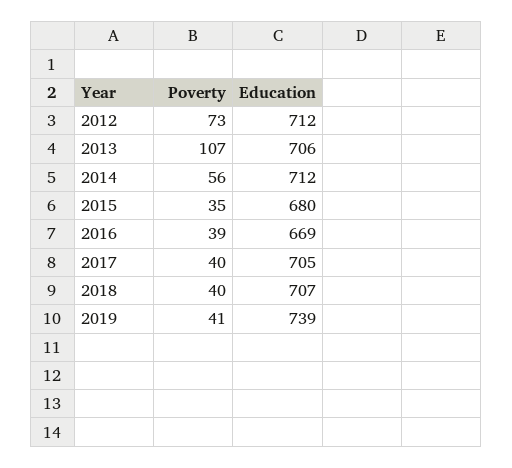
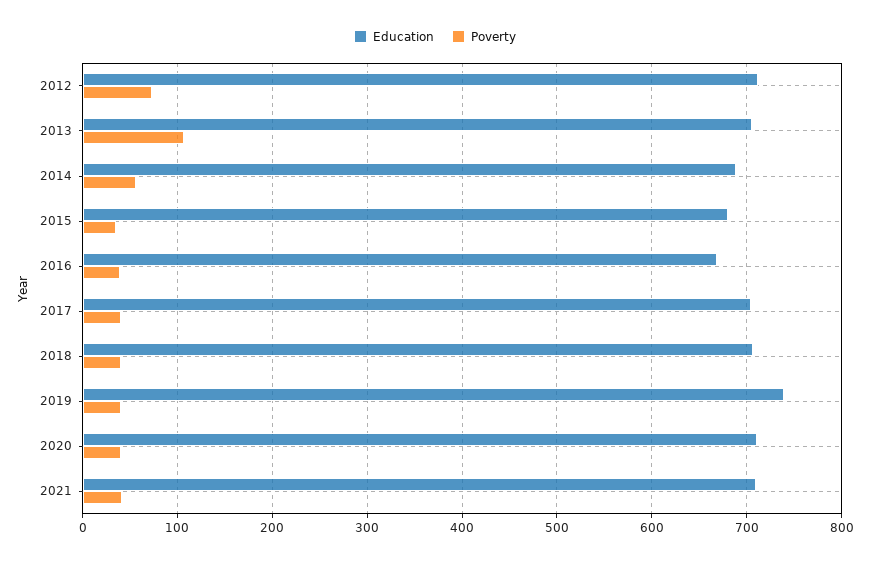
Education, 2014: 712 -> 690
Education, 2020: none -> 710
Poverty, 2020: none -> 40
Education, 2021: none -> 710
Poverty, 2021: none -> 40

